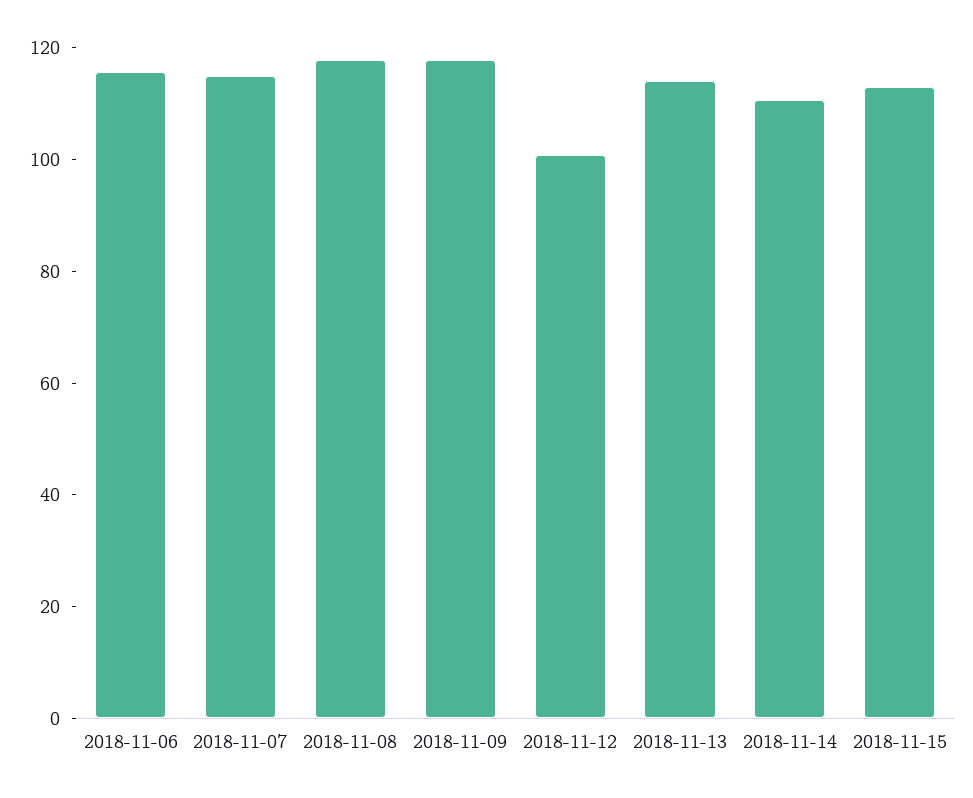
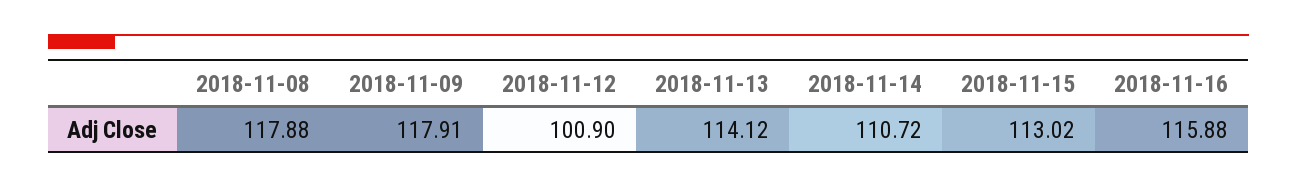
2018-11-06: 115 -> none
2018-11-07: 115 -> none
2018-11-16: none -> 115.88

